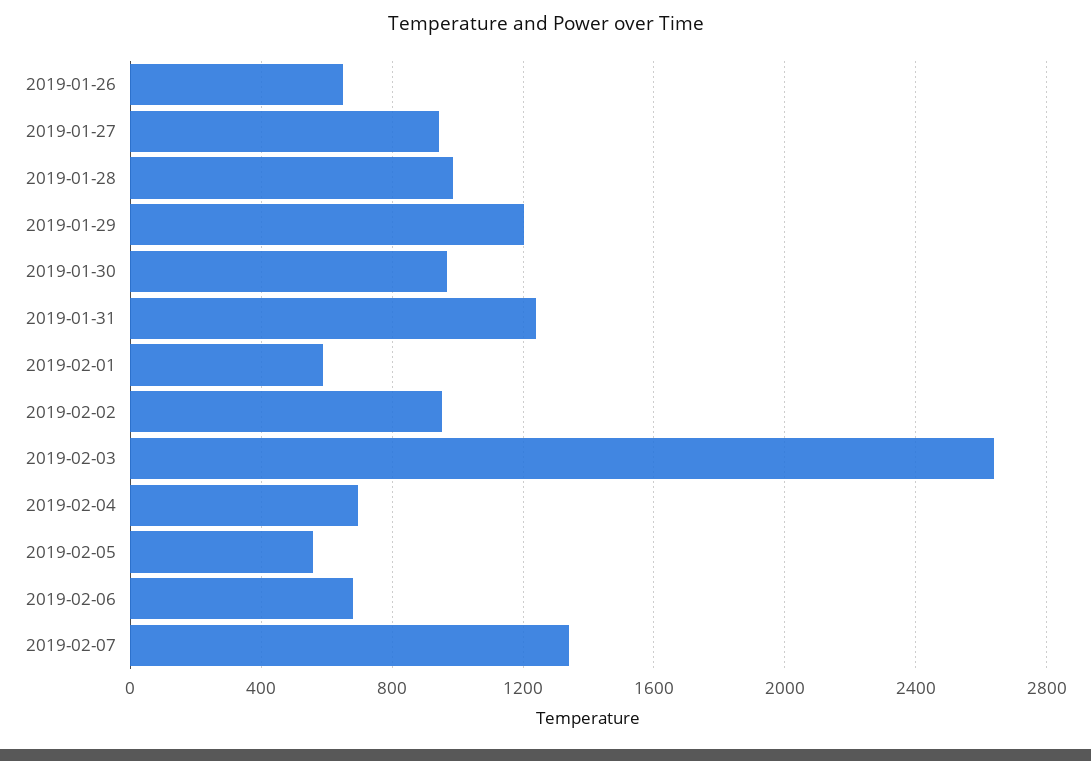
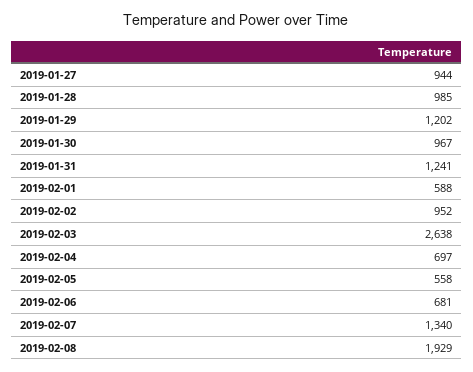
2019-01-26: 650 -> none
2019-02-08: none -> 1929

